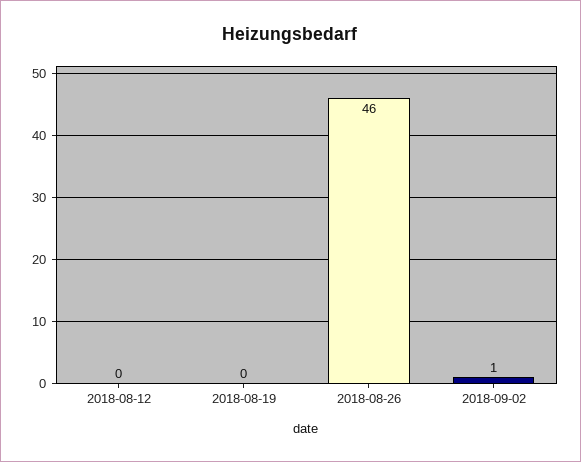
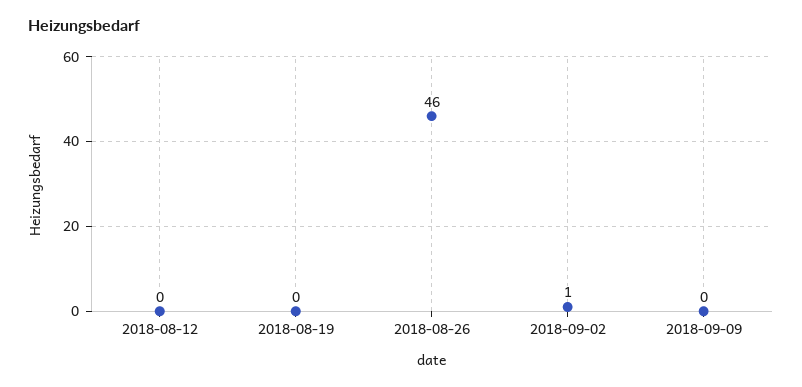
2018-09-09: none -> 0

